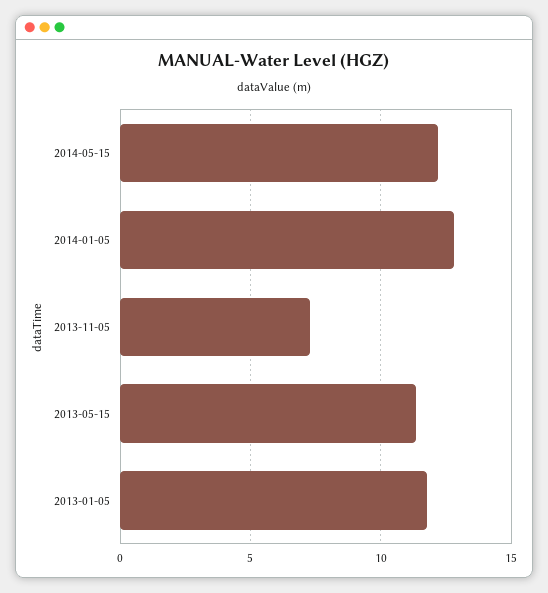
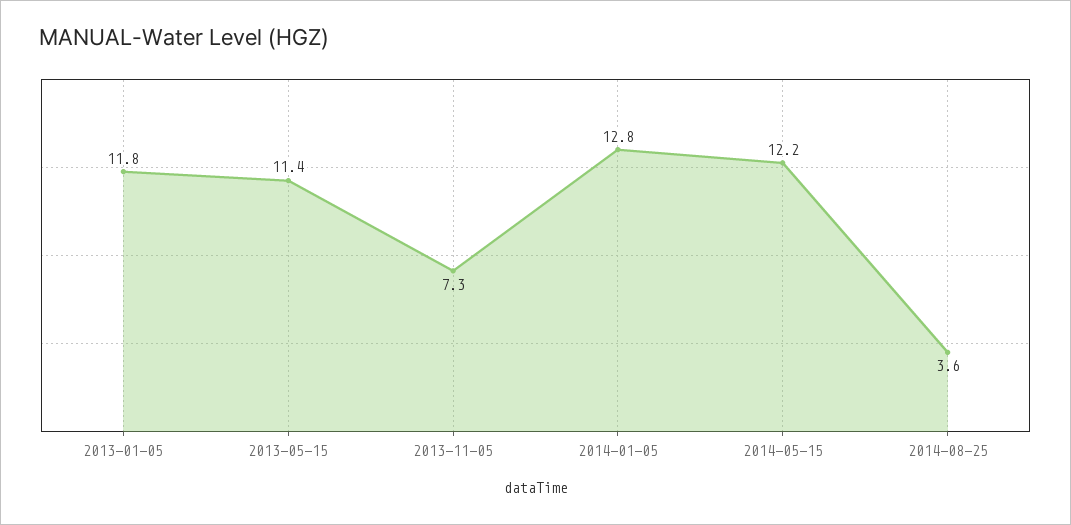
2014-08-25: none -> 3.6

